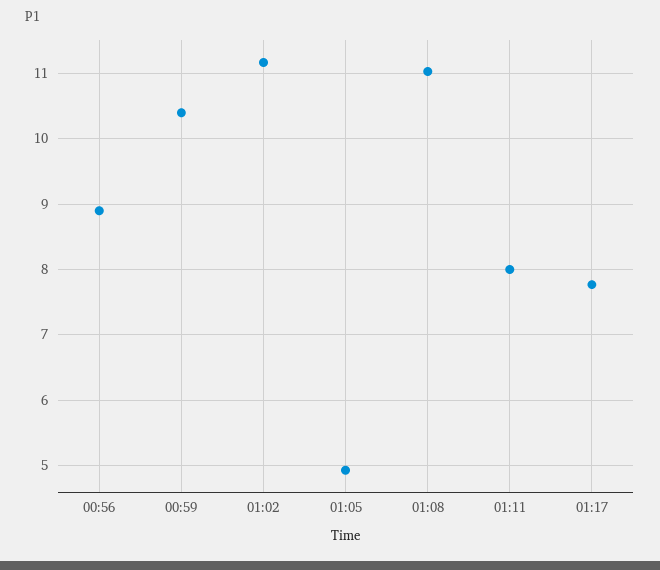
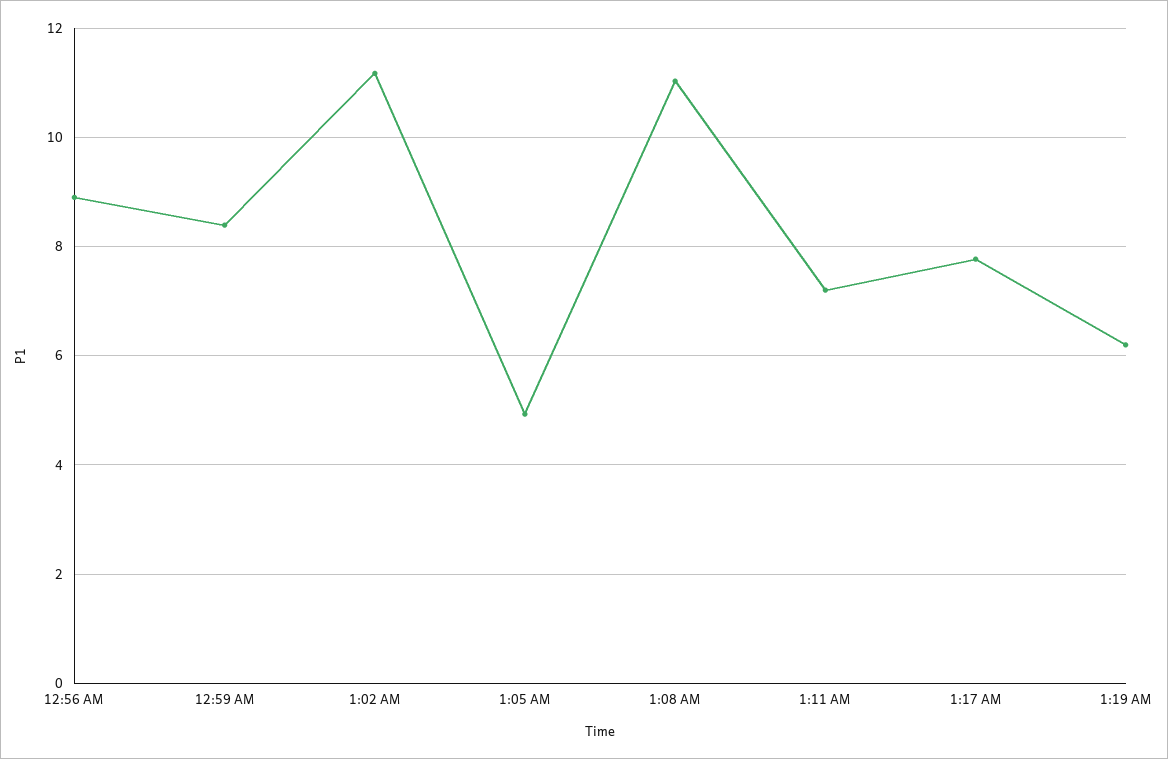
00:59: 10.4 -> 8.4
01:11: 8 -> 7.2
1:19 AM: none -> 6.2

